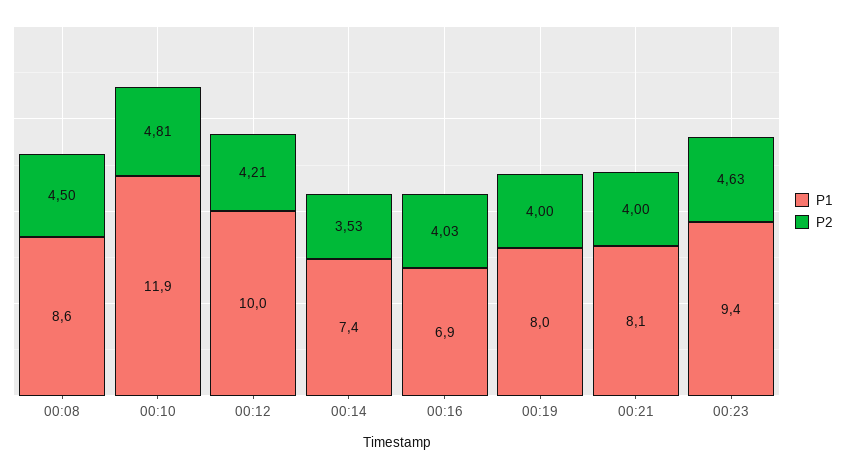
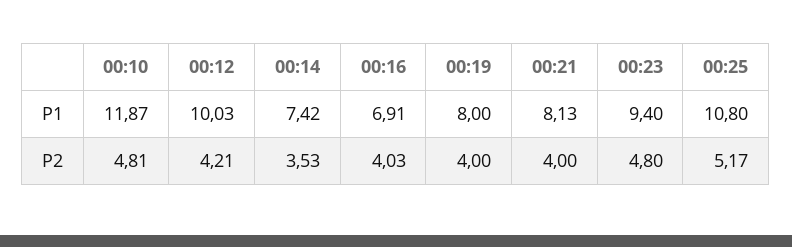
P1, 00:08: 8.6 -> none
P2, 00:08: 4.5 -> none
P2, 00:23: 4.63 -> 4.8
P1, 00:25: none -> 10.8
P2, 00:25: none -> 5.17

